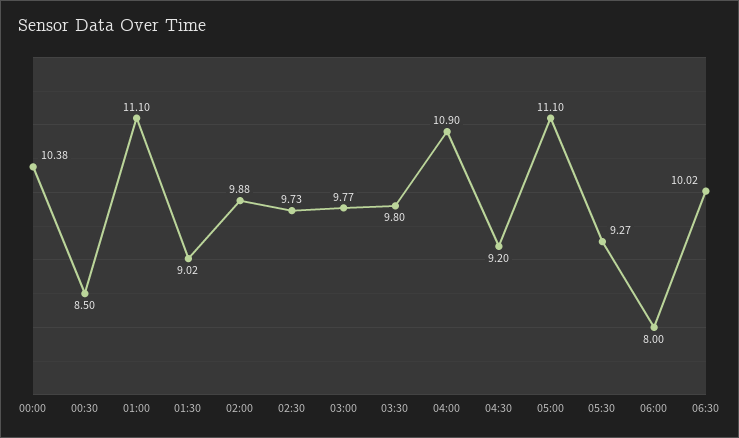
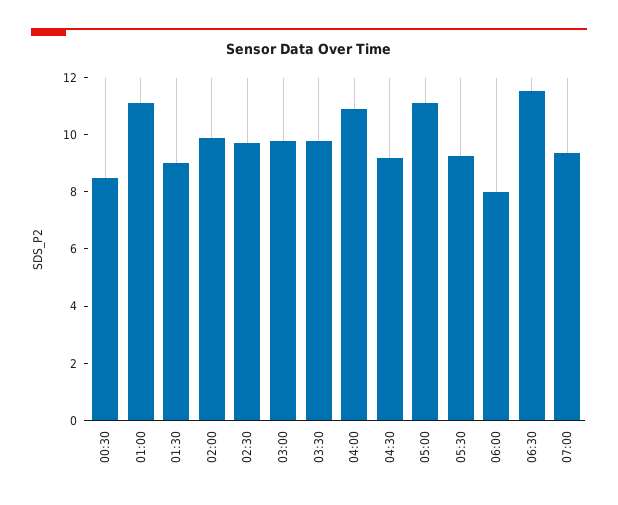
00:00: 10.38 -> none
06:30: 10.02 -> 11.5
07:00: none -> 9.5

